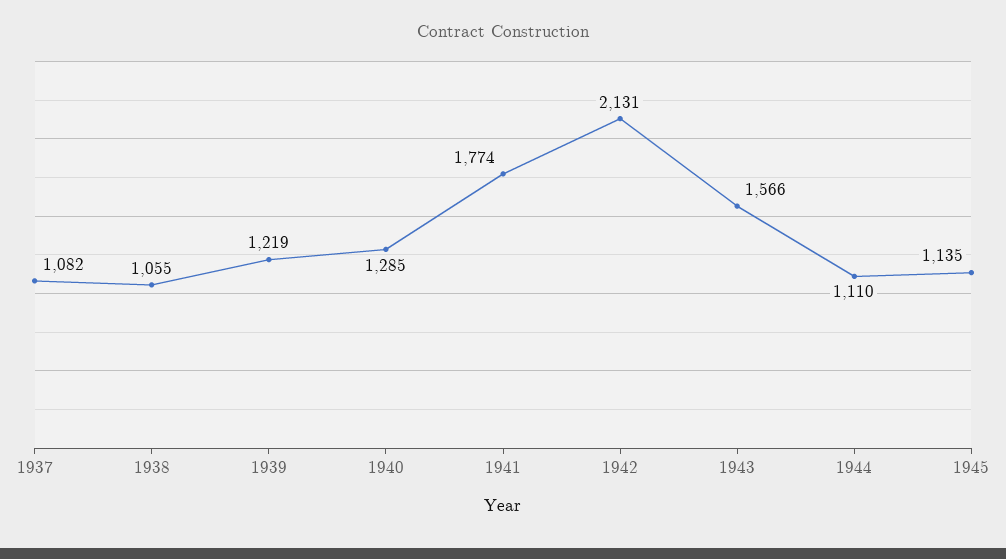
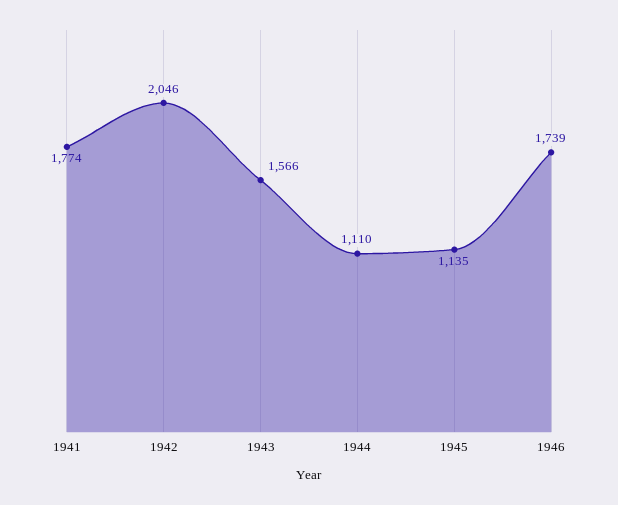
1937: 1082 -> none
1938: 1055 -> none
1939: 1219 -> none
1940: 1285 -> none
1942: 2131 -> 2046
1946: none -> 1739

